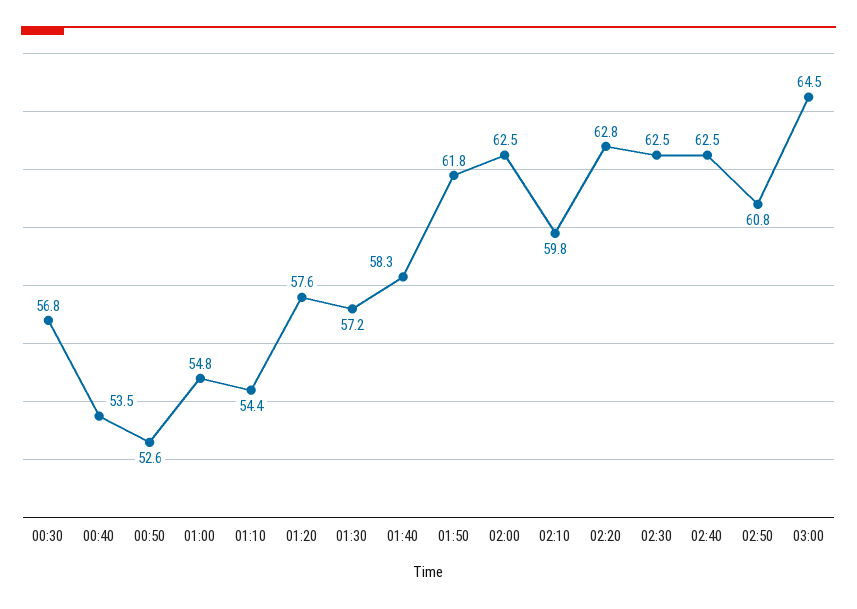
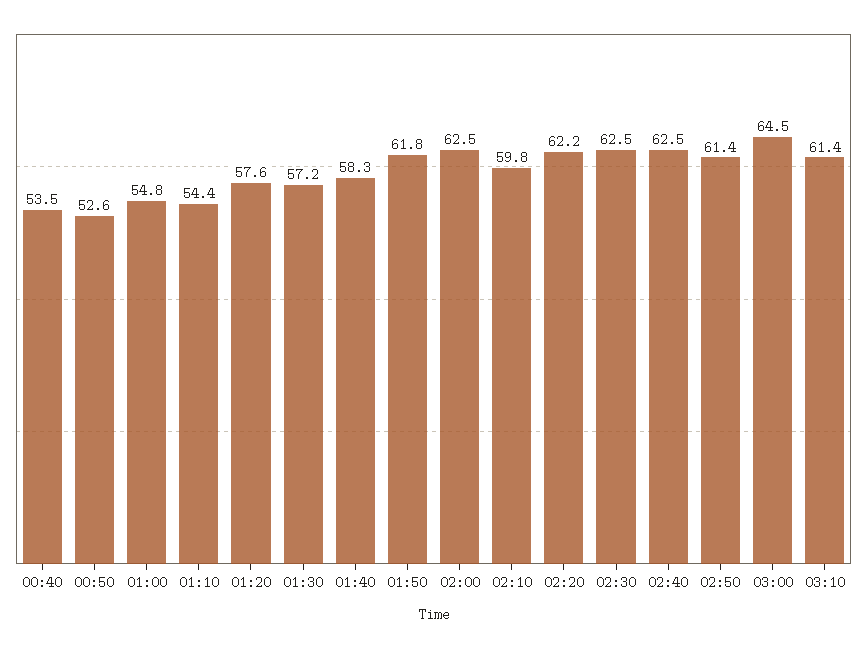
00:30: 56.8 -> none
02:20: 62.8 -> 62.2
02:50: 60.8 -> 61.4
03:10: none -> 61.4

